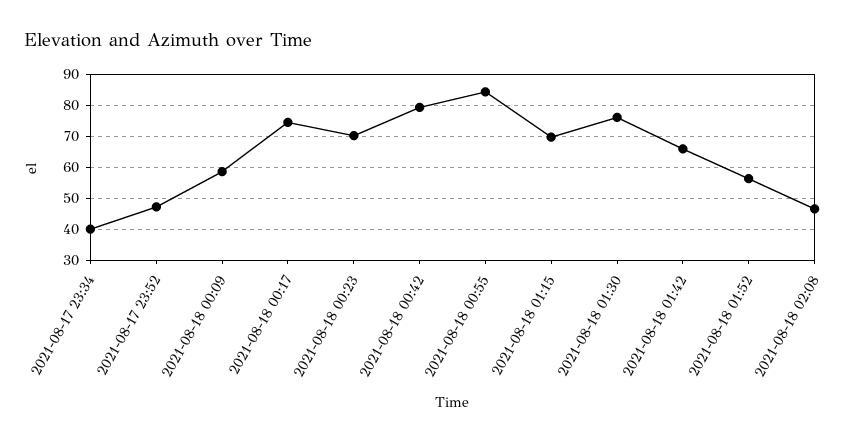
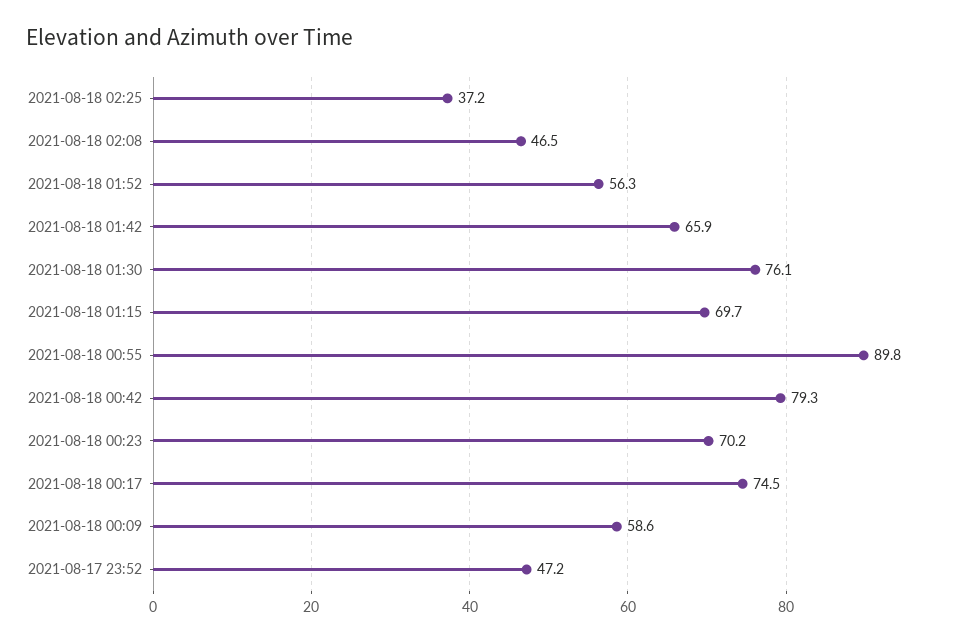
2021-08-17 23:34: 40 -> none
2021-08-18 00:55: 84 -> 89.8
2021-08-18 02:25: none -> 37.2

